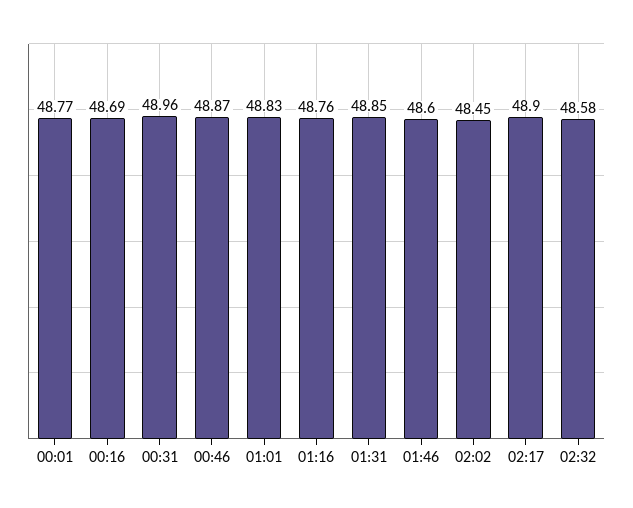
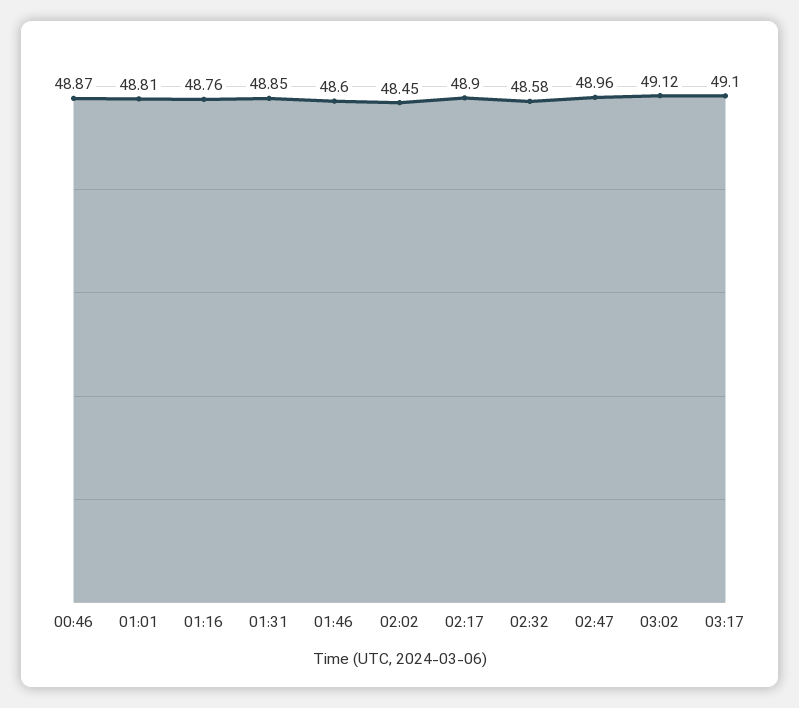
00:01: 48.77 -> none
00:16: 48.69 -> none
00:31: 48.96 -> none
01:01: 48.83 -> 48.81
02:47: none -> 48.96
03:02: none -> 49.12
03:17: none -> 49.1

